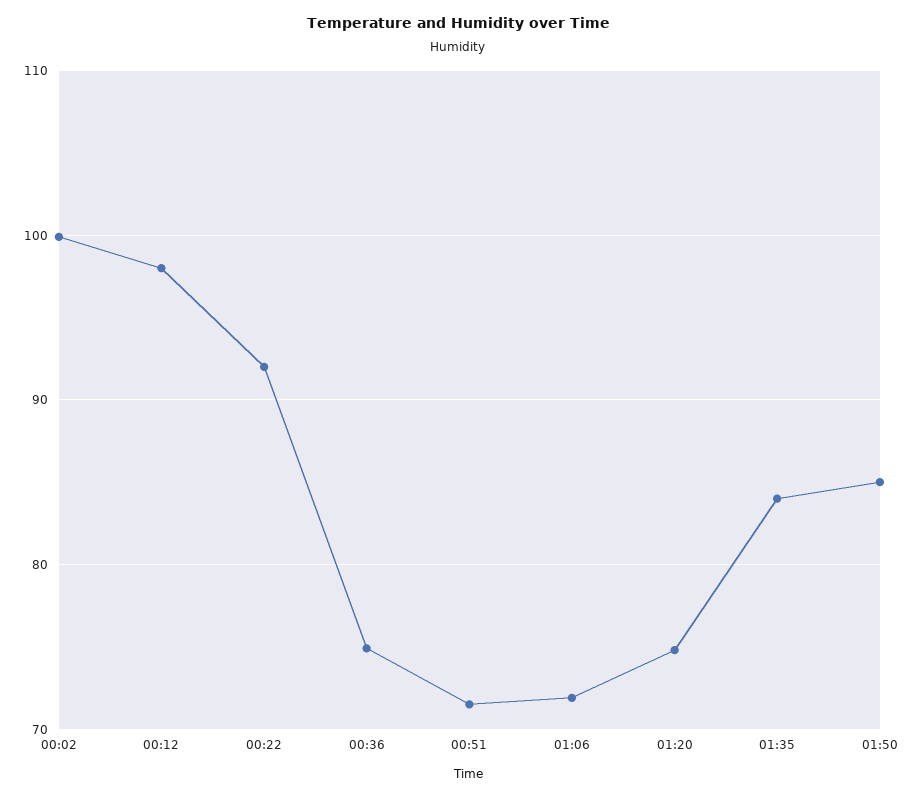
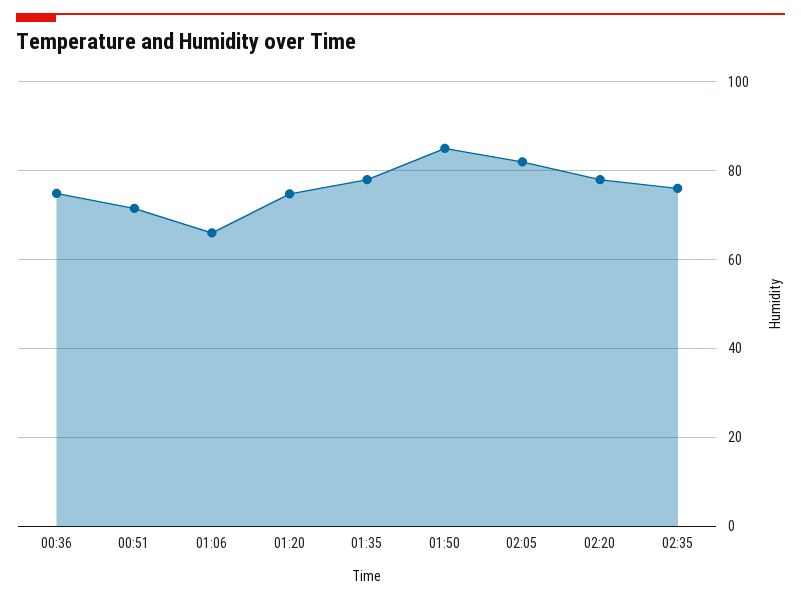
00:02: 100 -> none
00:12: 98 -> none
00:22: 92 -> none
01:06: 72 -> 66
01:35: 84 -> 78
02:05: none -> 82
02:20: none -> 78
02:35: none -> 76

